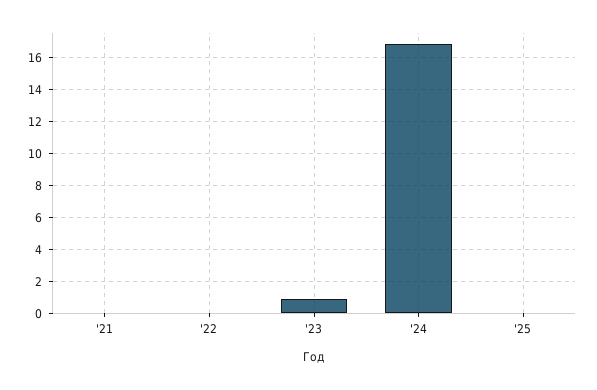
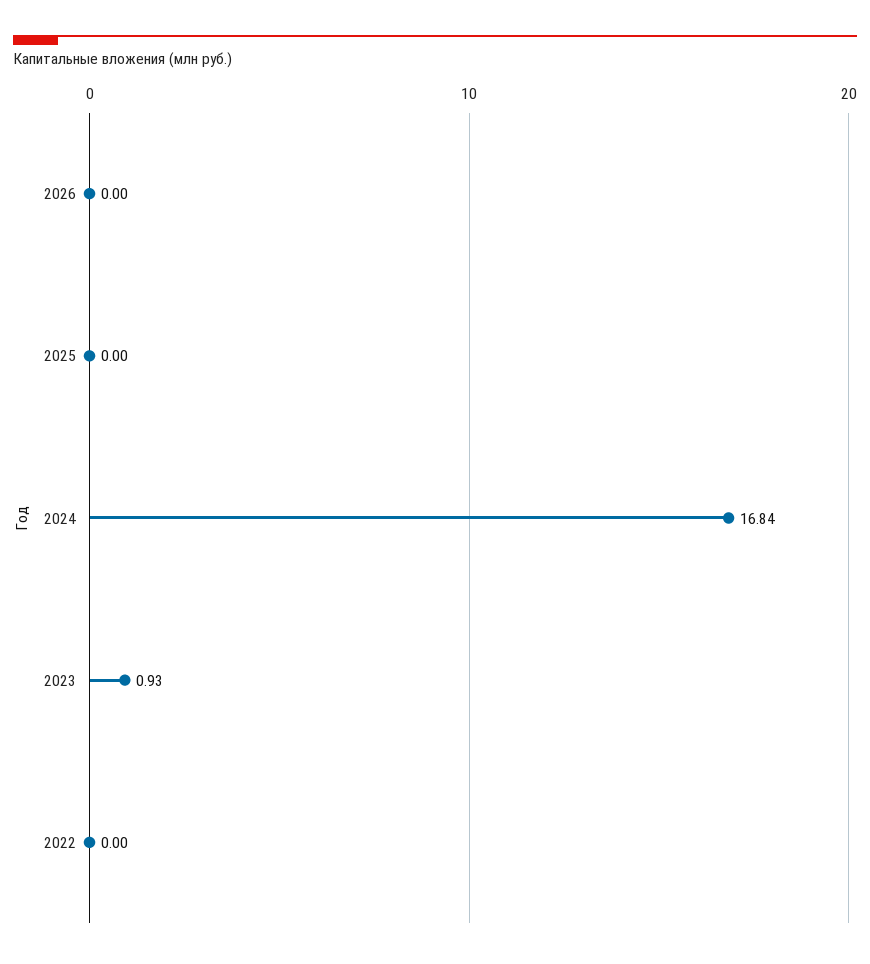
'21: 0 -> none
2026: none -> 0

